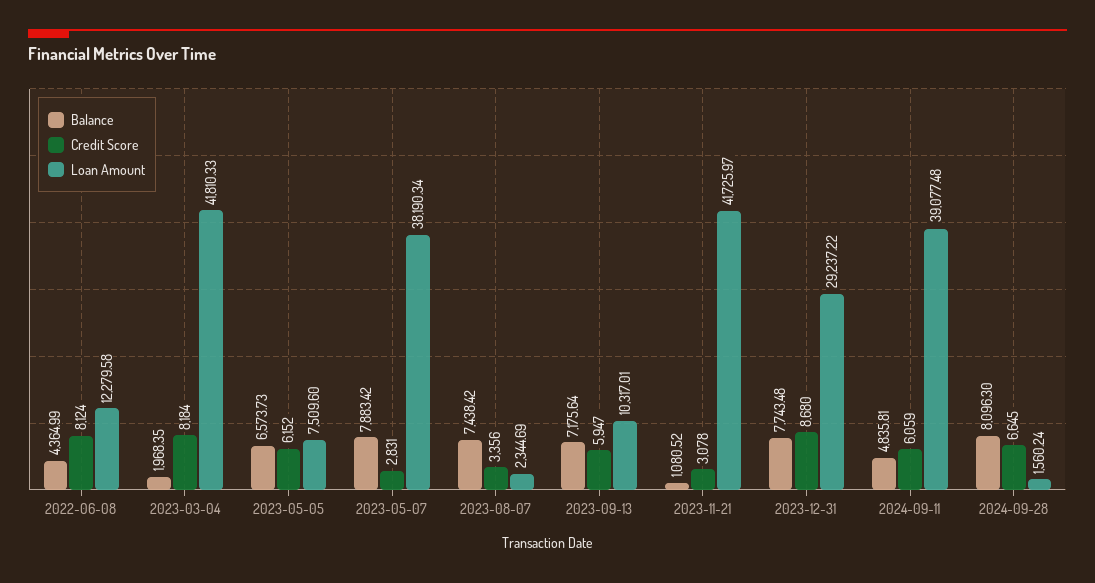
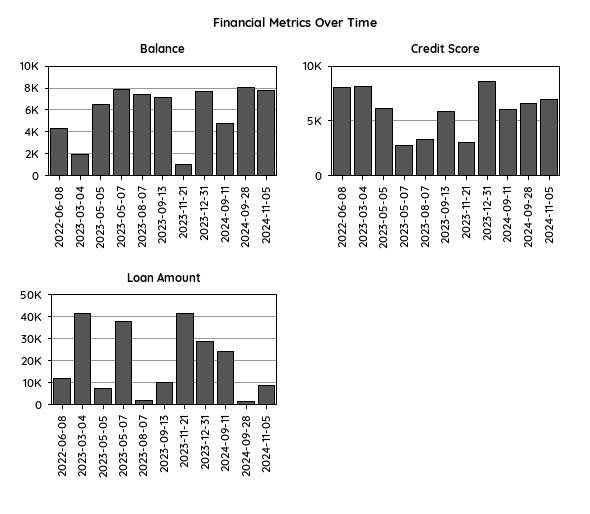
Loan Amount, 2024-09-11: 39077.48 -> 25000
Balance, 2024-11-05: none -> 8000
Credit Score, 2024-11-05: none -> 7000
Loan Amount, 2024-11-05: none -> 10000

